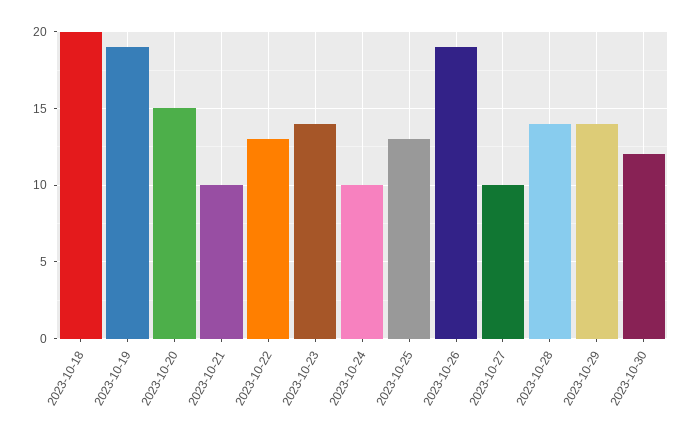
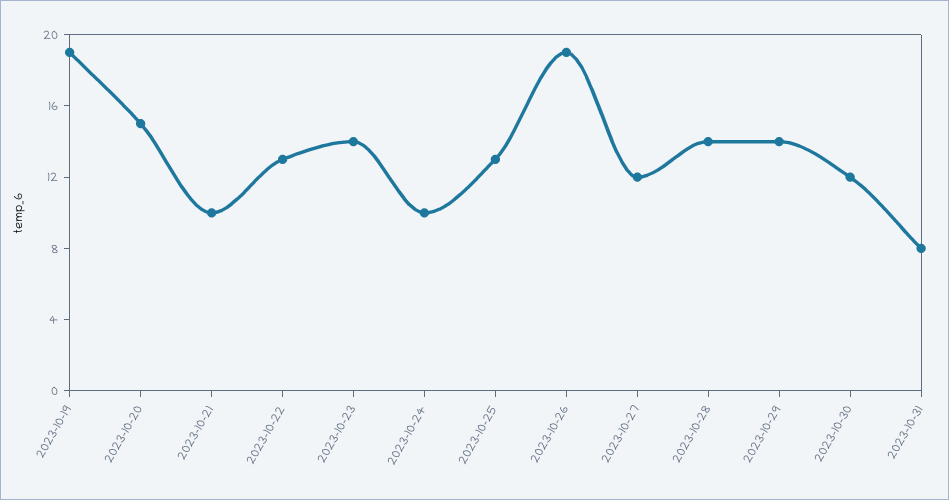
2023-10-18: 20 -> none
2023-10-27: 10 -> 12
2023-10-31: none -> 8

